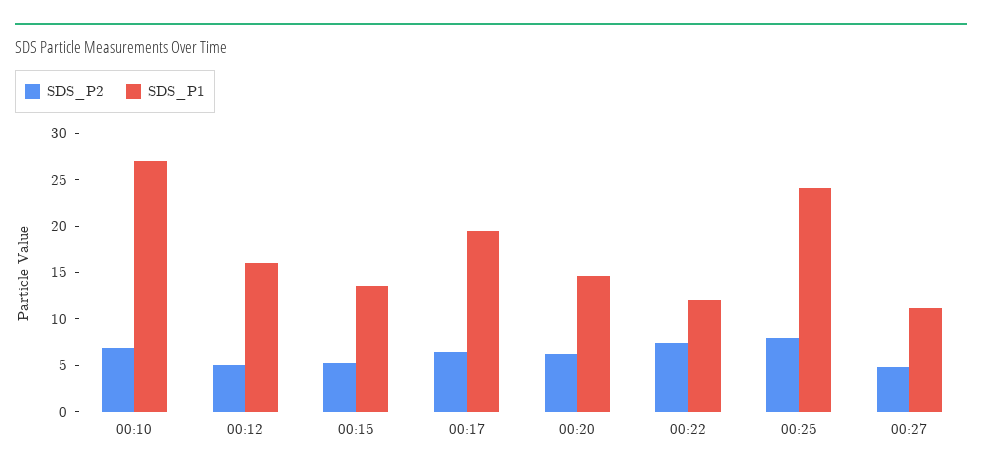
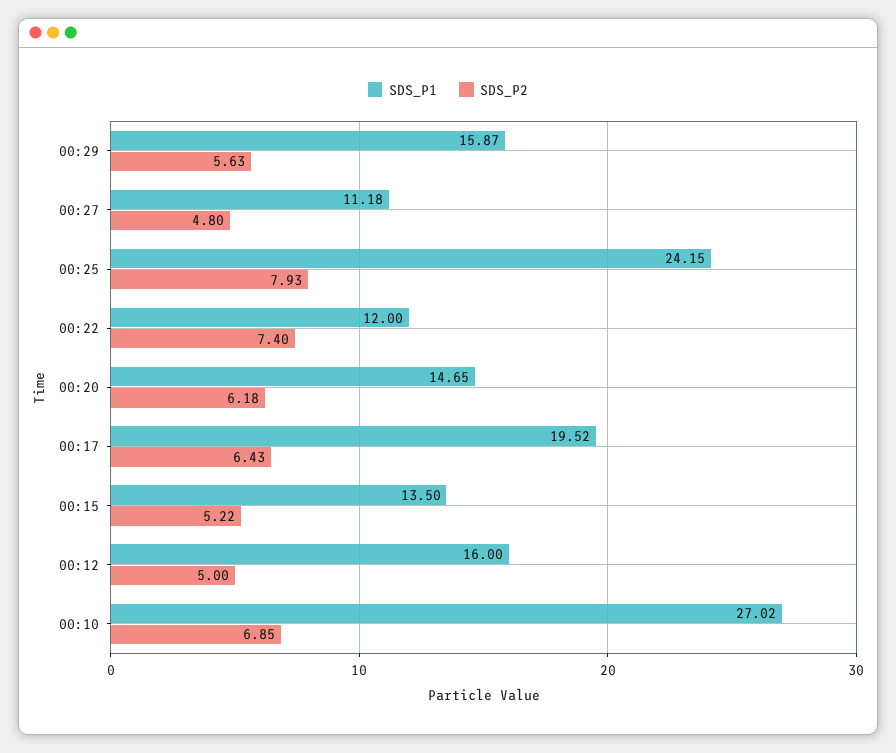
SDS_P1, 00:29: none -> 15.87
SDS_P2, 00:29: none -> 5.63

